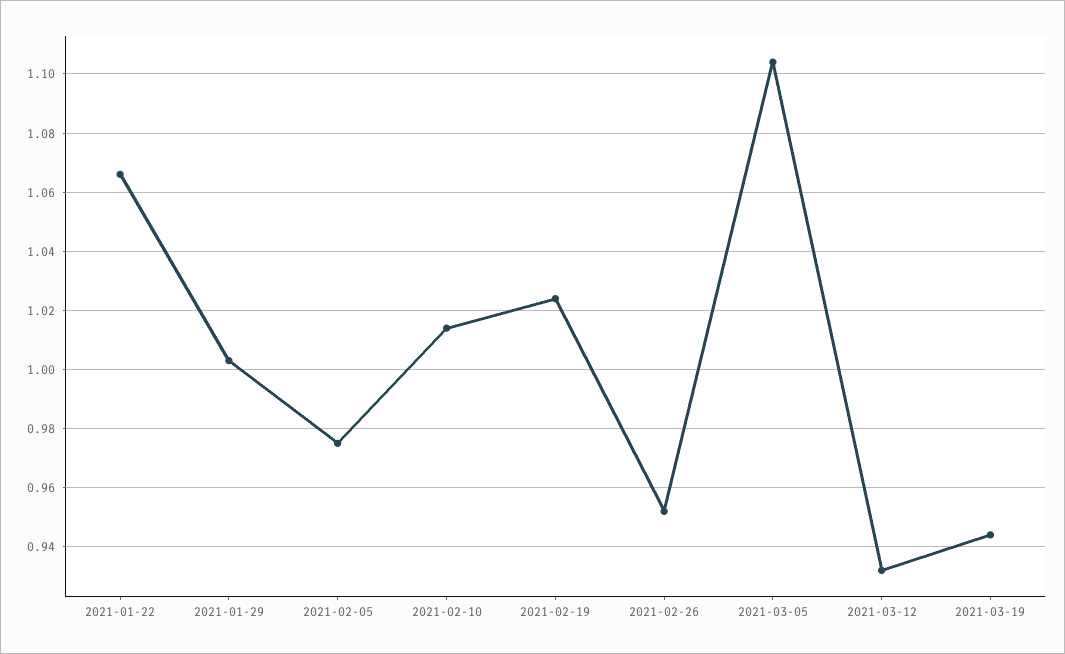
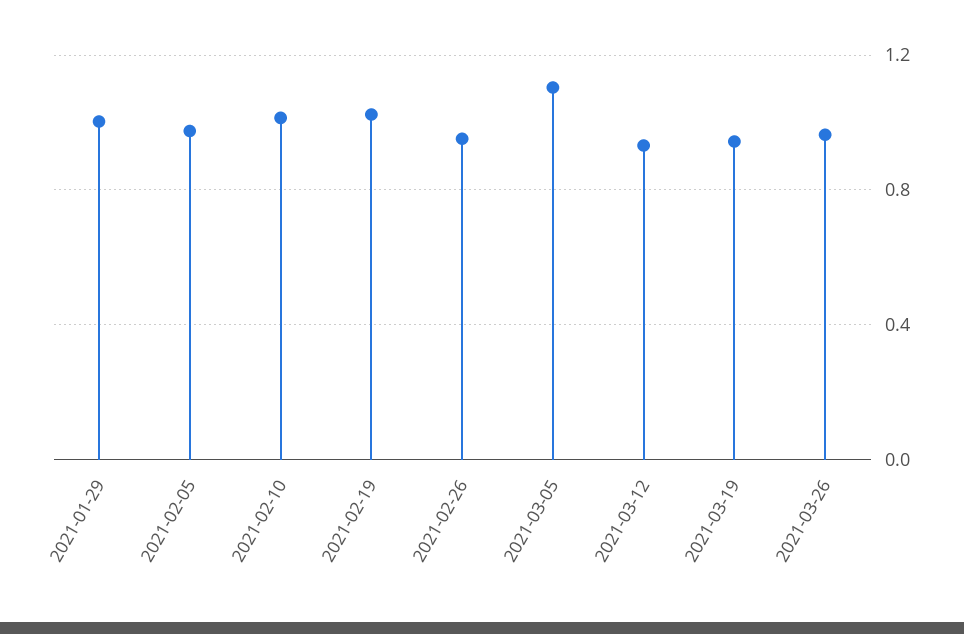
2021-01-22: 1.065 -> none
2021-03-26: none -> 0.95

